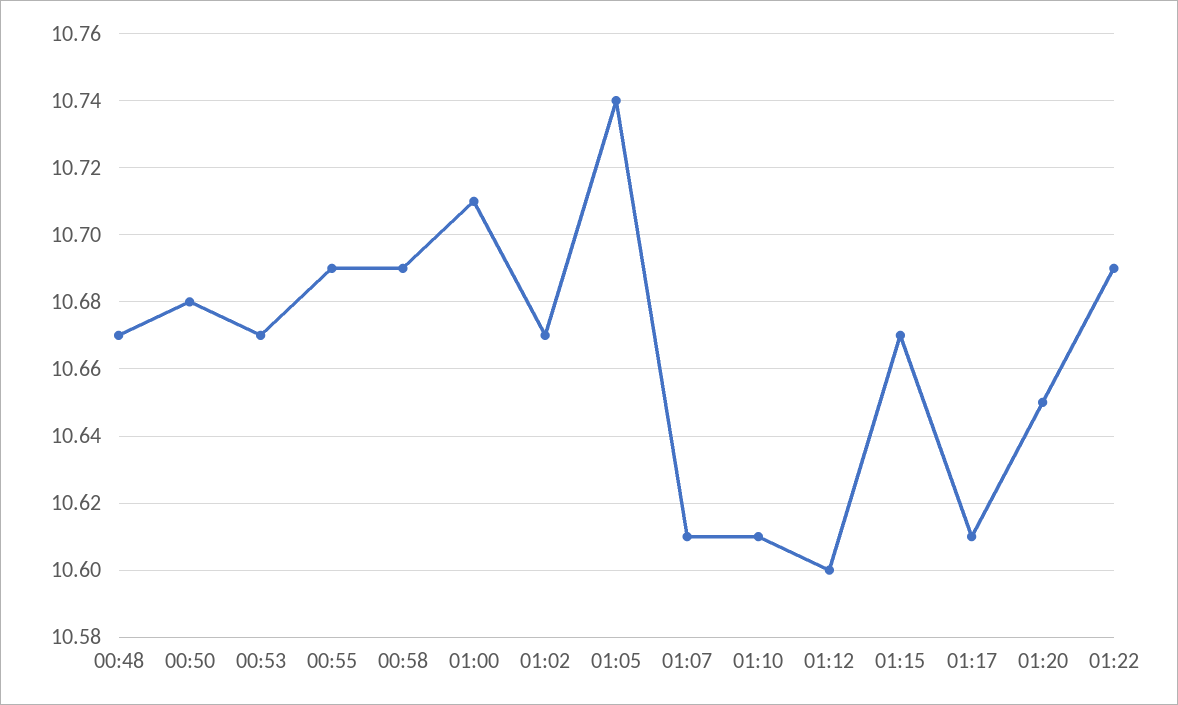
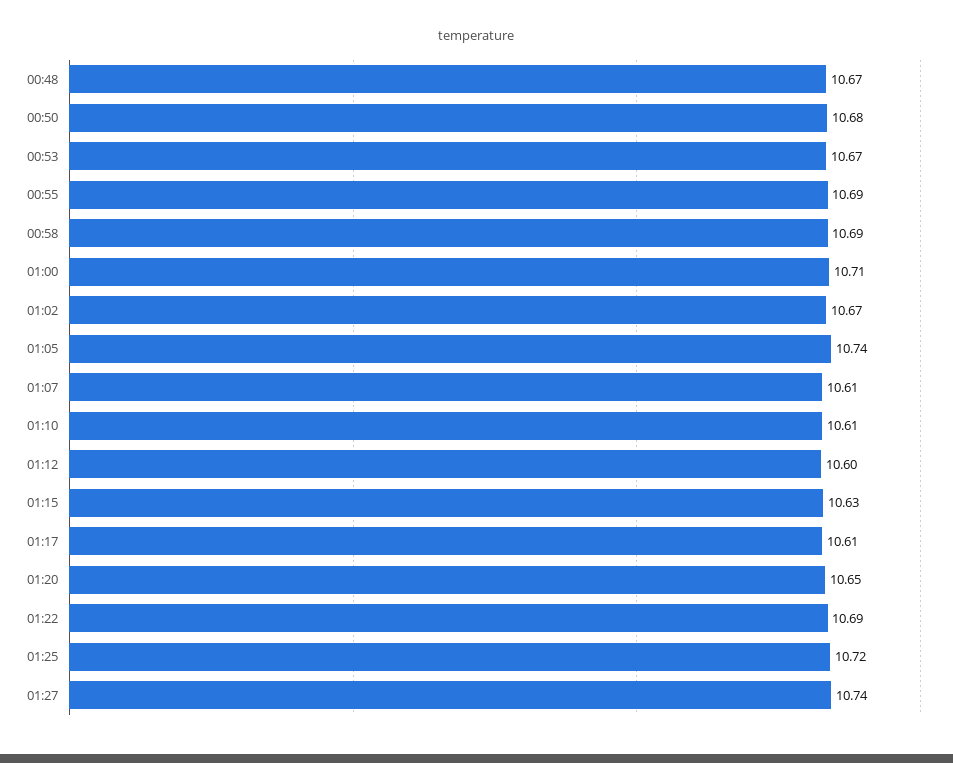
01:15: 10.67 -> 10.63
01:25: none -> 10.72
01:27: none -> 10.74

